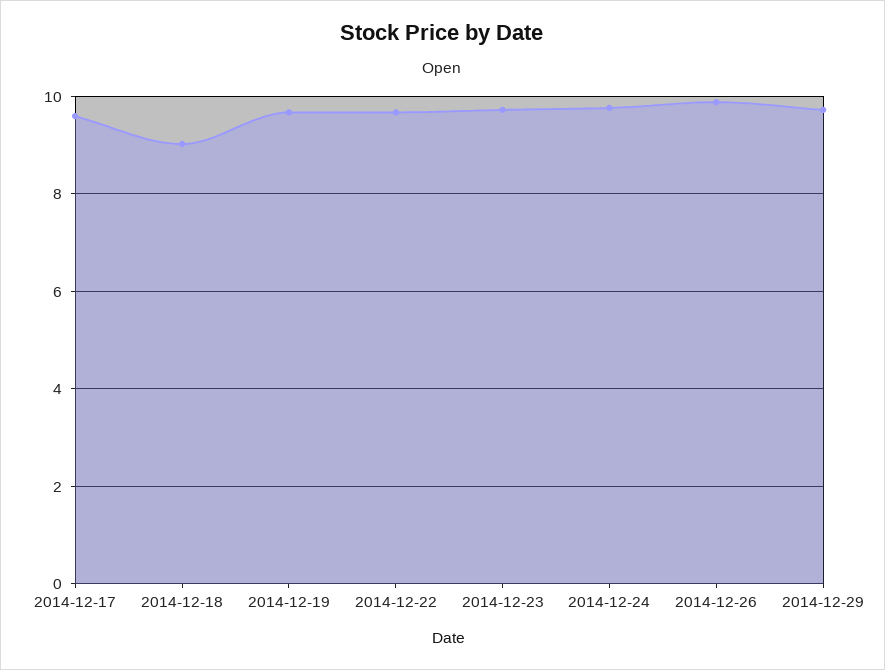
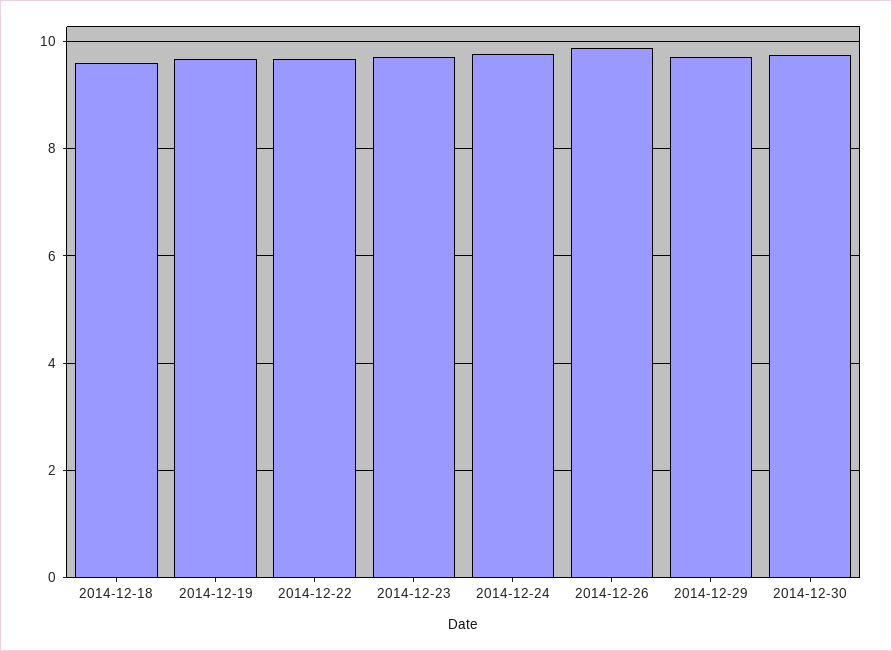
2014-12-17: 9.6 -> none
2014-12-18: 9 -> 9.6
2014-12-30: none -> 9.8

